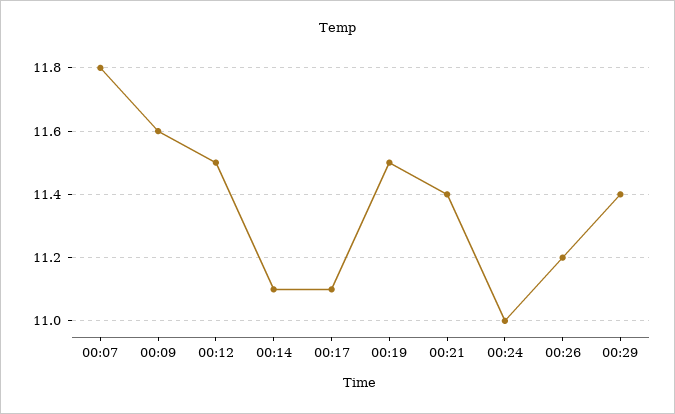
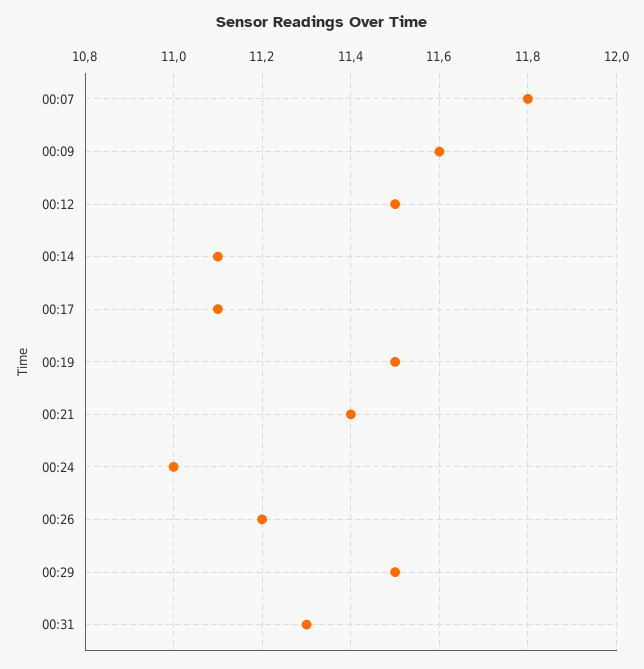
00:29: 11.4 -> 11.5
00:31: none -> 11.3

